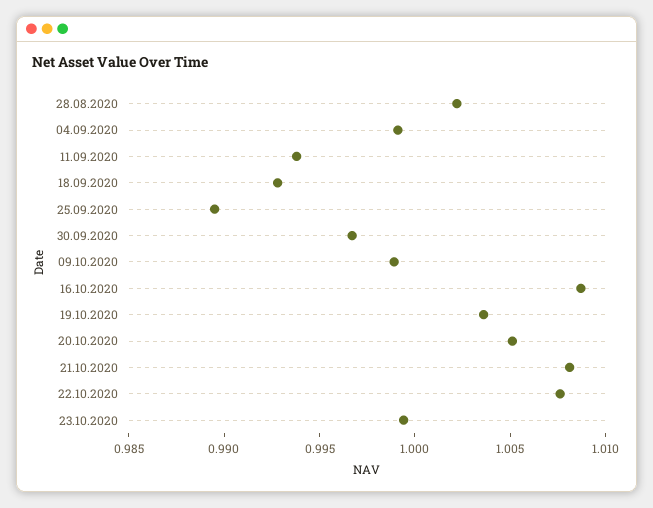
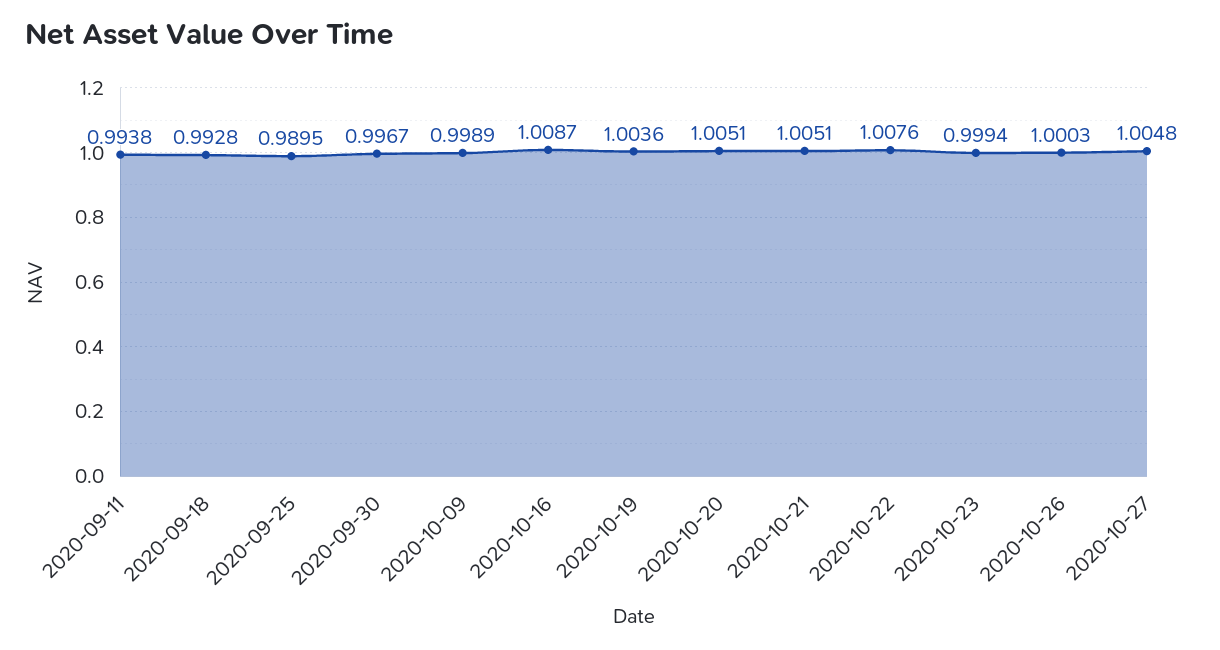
28.08.2020: 1.002 -> none
04.09.2020: 0.999 -> none
21.10.2020: 1.008 -> 1.0051
2020-10-26: none -> 1.0003
2020-10-27: none -> 1.0048

